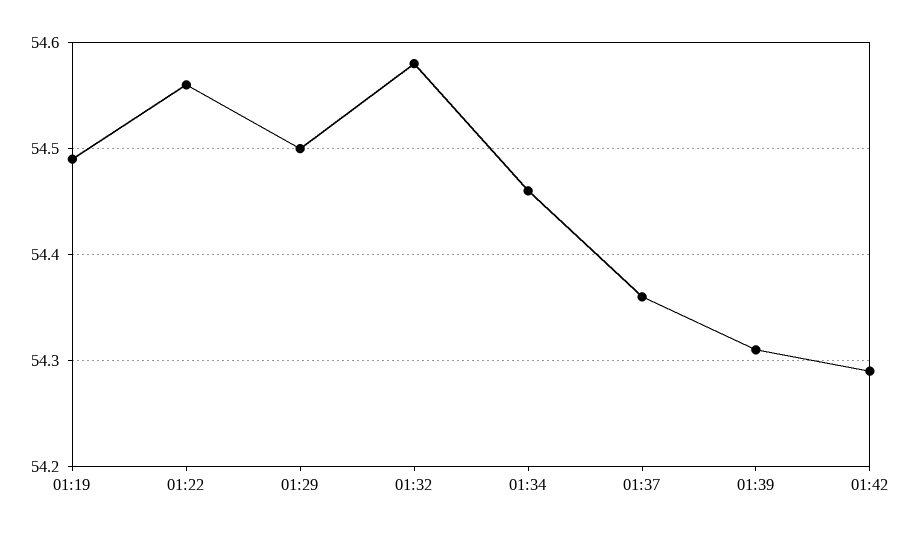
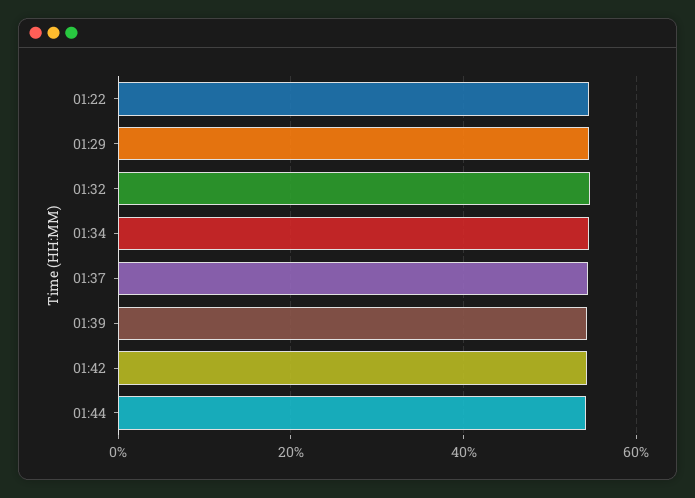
01:19: 54.49 -> none
01:44: none -> 54

